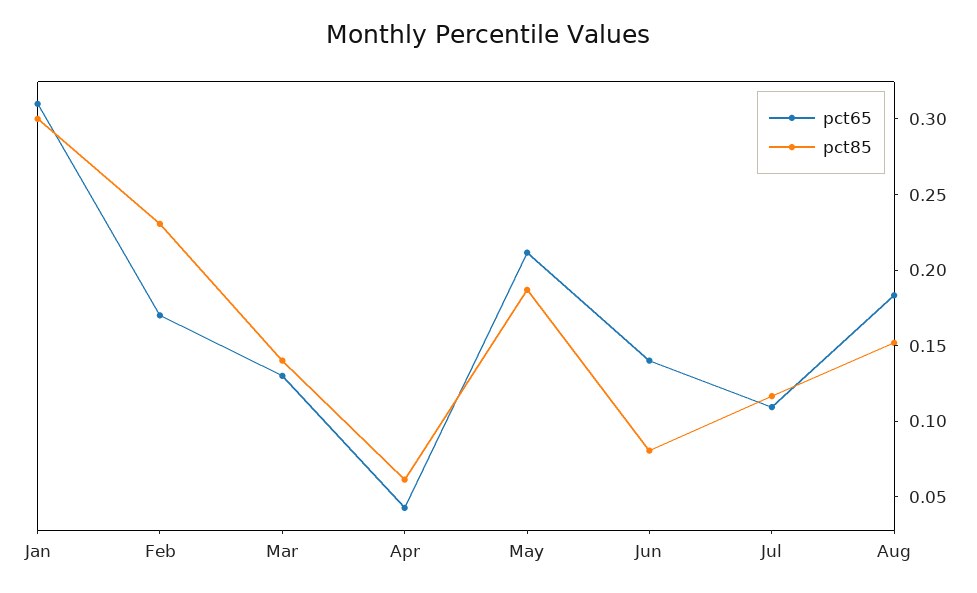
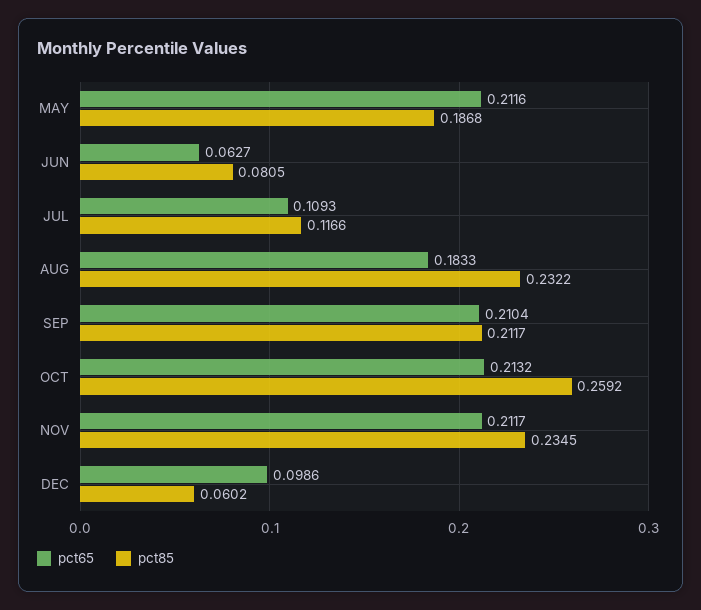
pct65, Jan: 0.31 -> none
pct85, Jan: 0.3 -> none
pct65, Feb: 0.17 -> none
pct85, Feb: 0.23 -> none
pct65, Mar: 0.13 -> none
pct85, Mar: 0.14 -> none
pct65, Apr: 0.04 -> none
pct85, Apr: 0.06 -> none
pct65, Jun: 0.14 -> 0.0627
pct85, Aug: 0.15 -> 0.2322
pct65, SEP: none -> 0.2104
pct85, SEP: none -> 0.2117
pct65, OCT: none -> 0.2132
pct85, OCT: none -> 0.2592
pct65, NOV: none -> 0.2117
pct85, NOV: none -> 0.2345
pct65, DEC: none -> 0.0986
pct85, DEC: none -> 0.0602

